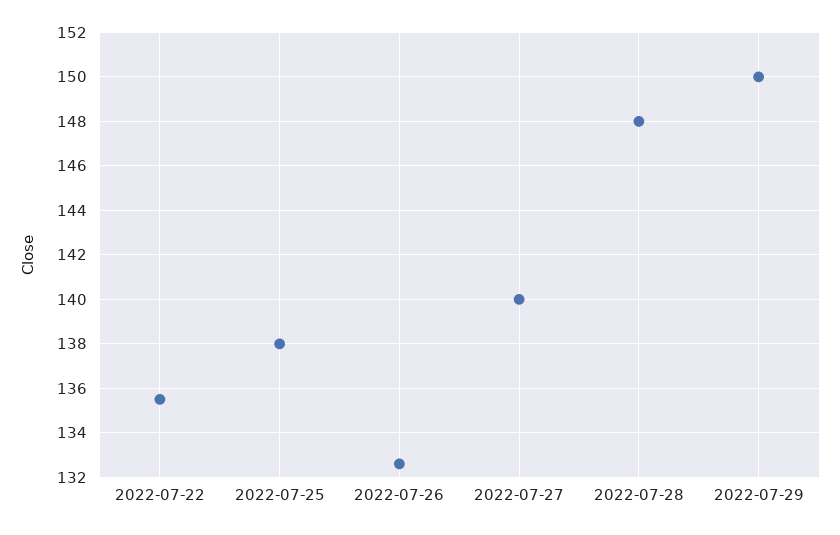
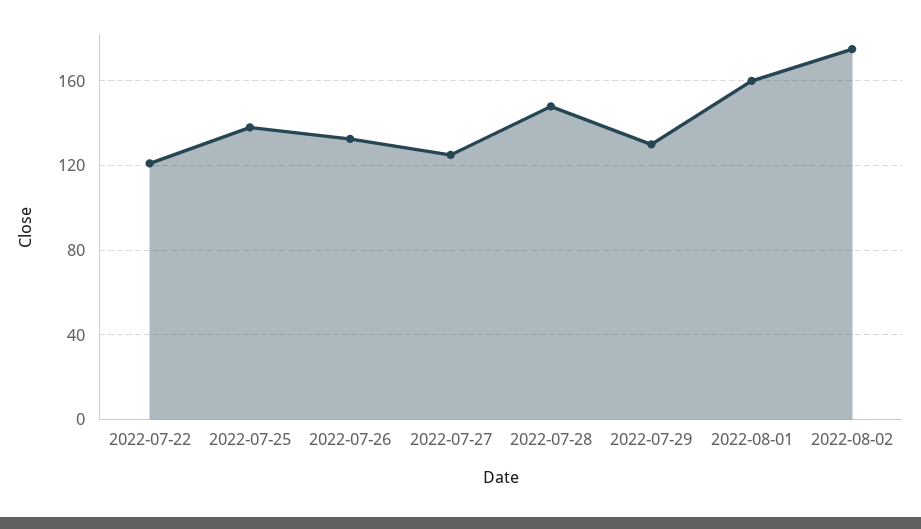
2022-07-22: 135.5 -> 120
2022-07-27: 140 -> 125
2022-07-29: 150 -> 130
2022-08-01: none -> 160
2022-08-02: none -> 175

